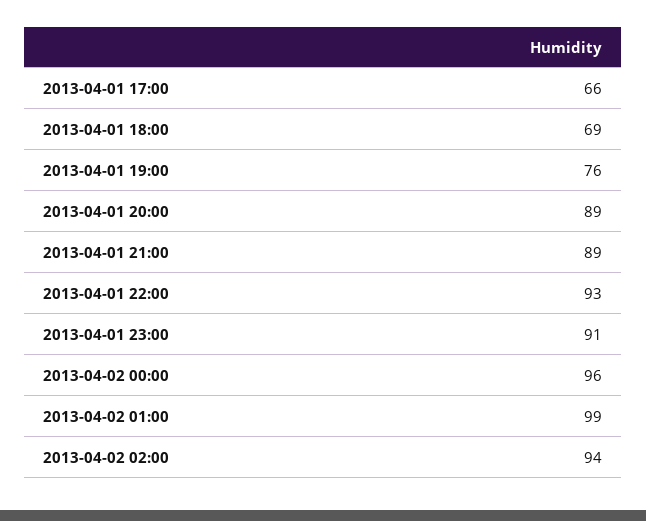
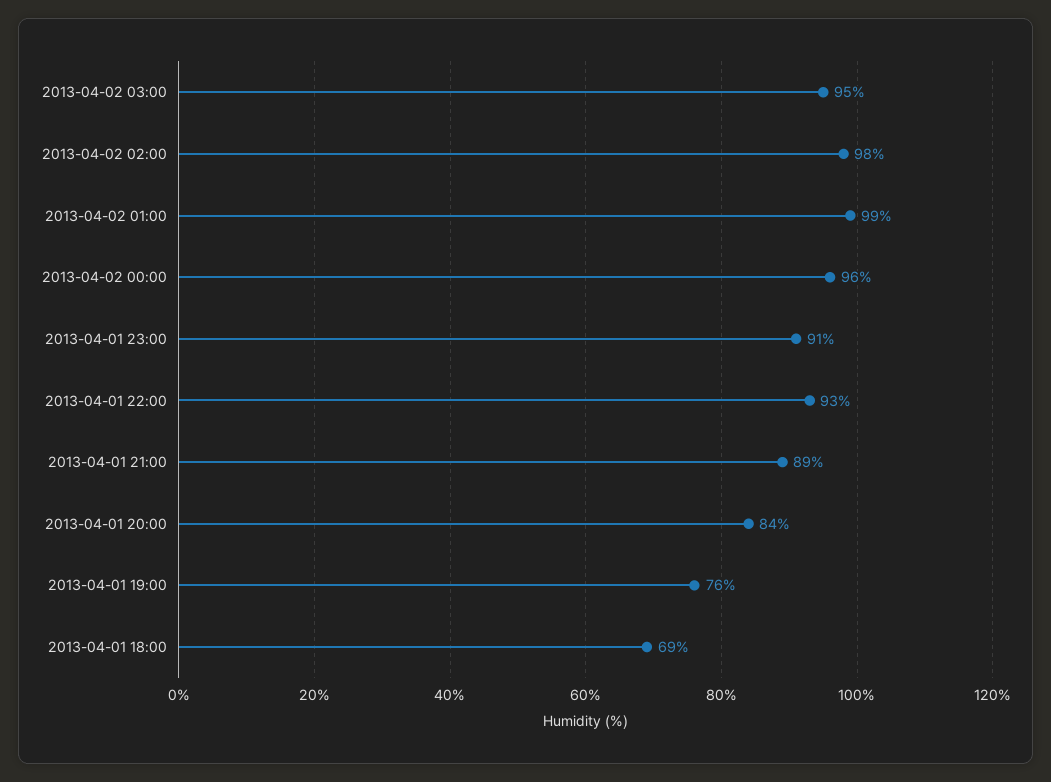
2013-04-01 17:00: 66 -> none
2013-04-01 20:00: 89 -> 84
2013-04-02 02:00: 94 -> 98
2013-04-02 03:00: none -> 95

